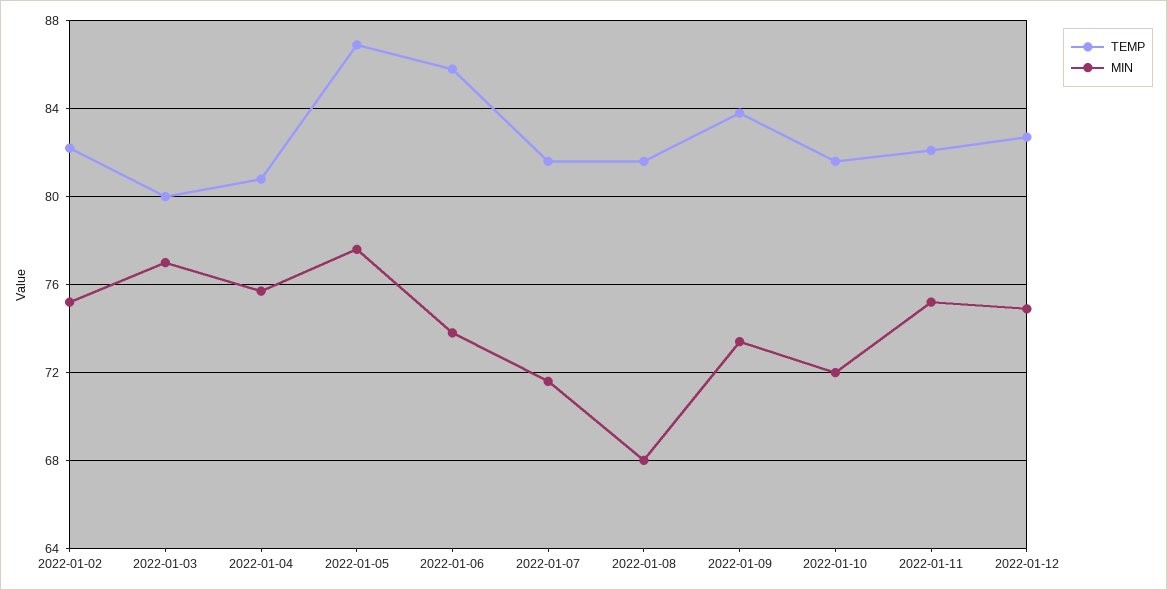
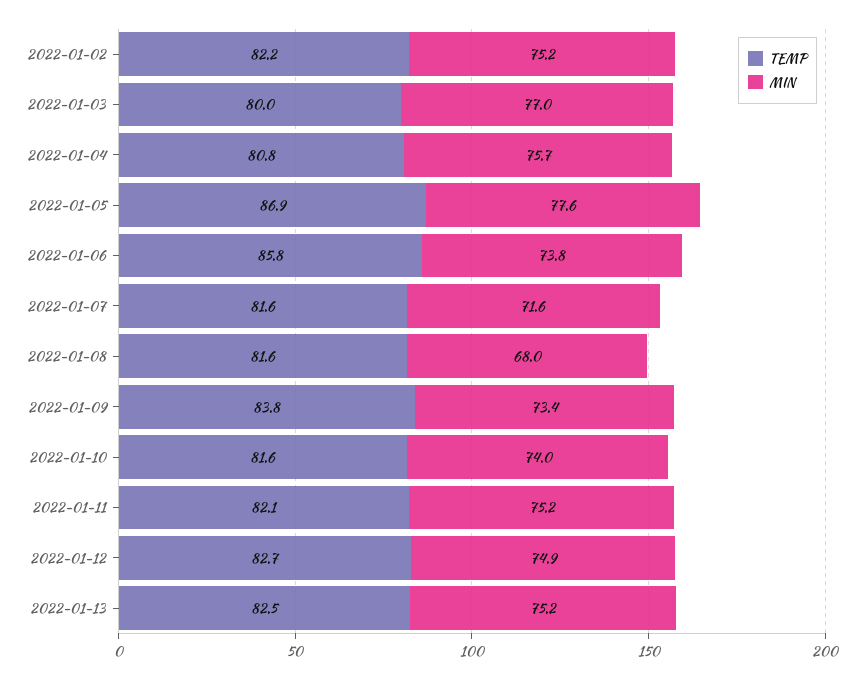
MIN, 2022-01-10: 72 -> 74
TEMP, 2022-01-13: none -> 82.5
MIN, 2022-01-13: none -> 75.2

